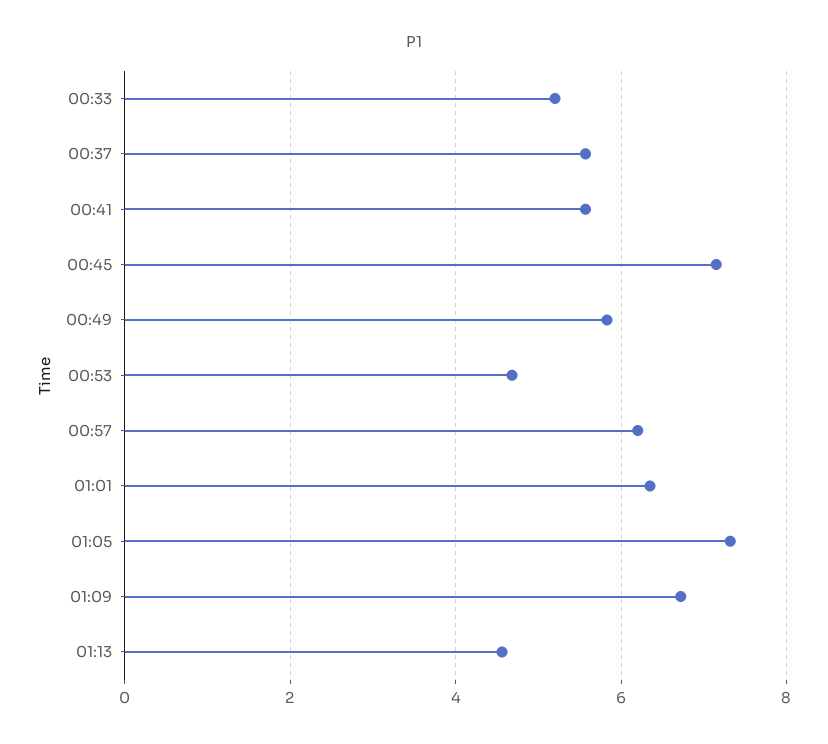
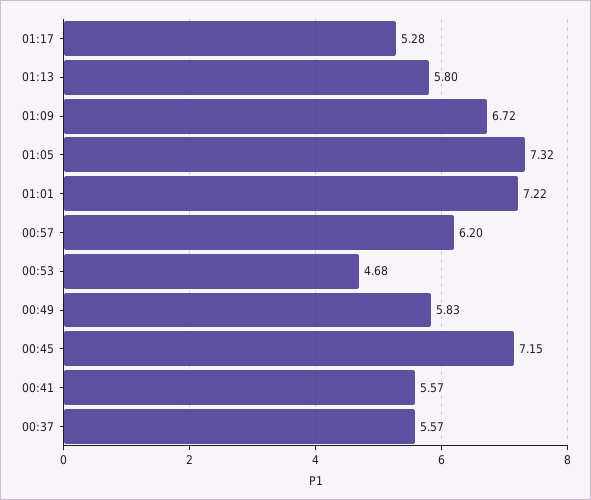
00:33: 5.2 -> none
01:01: 6.4 -> 7.22
01:13: 4.6 -> 5.8
01:17: none -> 5.28

